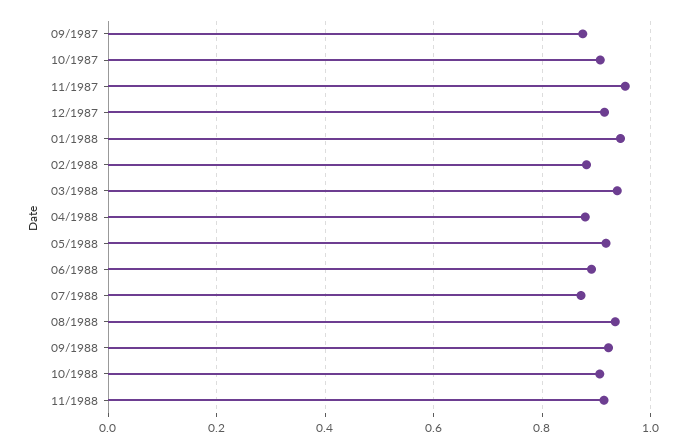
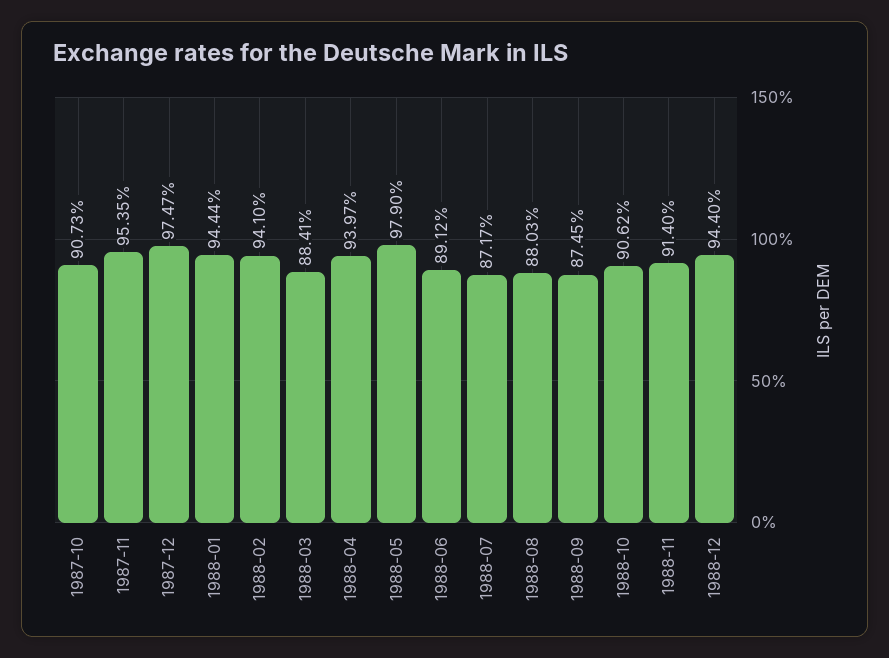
09/1987: 0.88 -> none
12/1987: 0.92 -> 0.9747
02/1988: 0.88 -> 0.941
03/1988: 0.94 -> 0.8841
04/1988: 0.88 -> 0.9397
05/1988: 0.92 -> 0.979
08/1988: 0.94 -> 0.8803
09/1988: 0.92 -> 0.8745
1988-12: none -> 0.944

